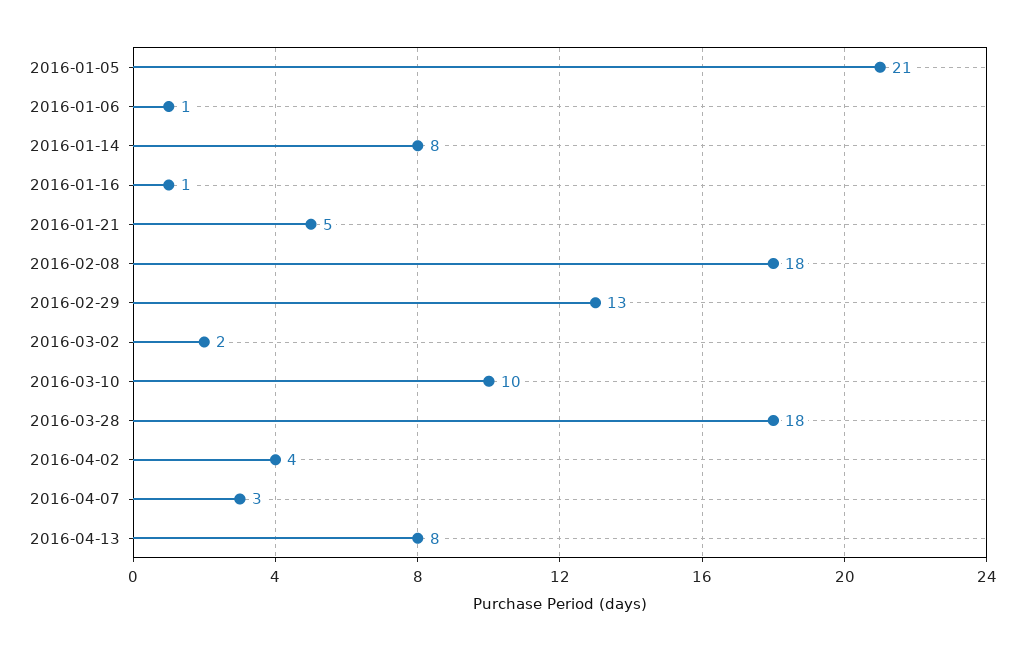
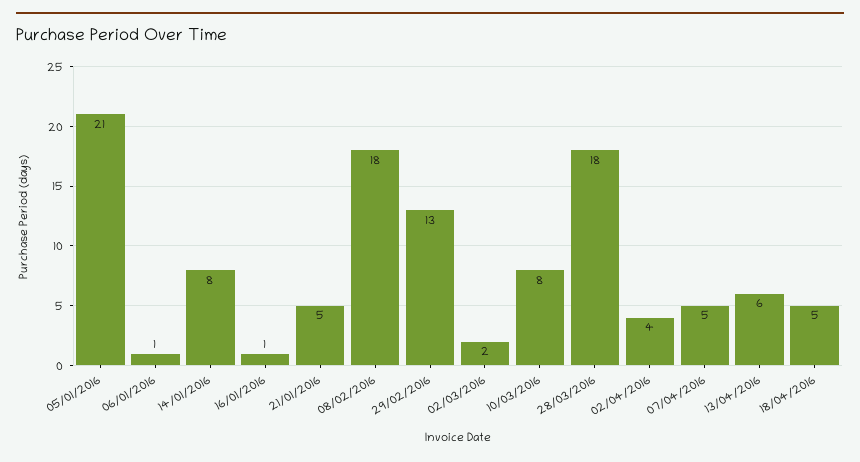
2016-03-10: 10 -> 8
2016-04-07: 3 -> 5
2016-04-13: 8 -> 6
18/04/2016: none -> 5

